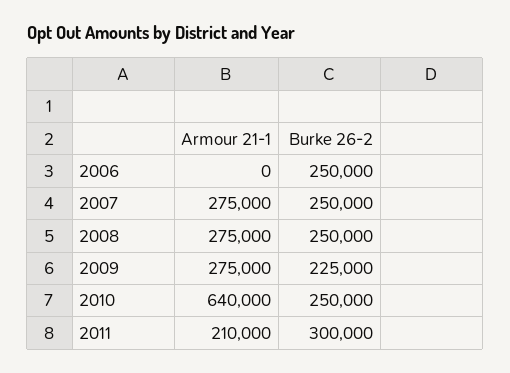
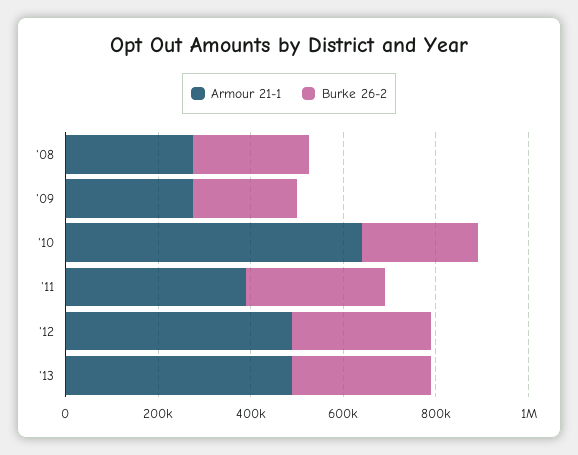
Armour 21-1, 2006: 0 -> none
Burke 26-2, 2006: 250000 -> none
Armour 21-1, 2007: 275000 -> none
Burke 26-2, 2007: 250000 -> none
Armour 21-1, 2011: 210000 -> 400000
Armour 21-1, '12: none -> 500000
Burke 26-2, '12: none -> 300000
Armour 21-1, '13: none -> 500000
Burke 26-2, '13: none -> 300000

